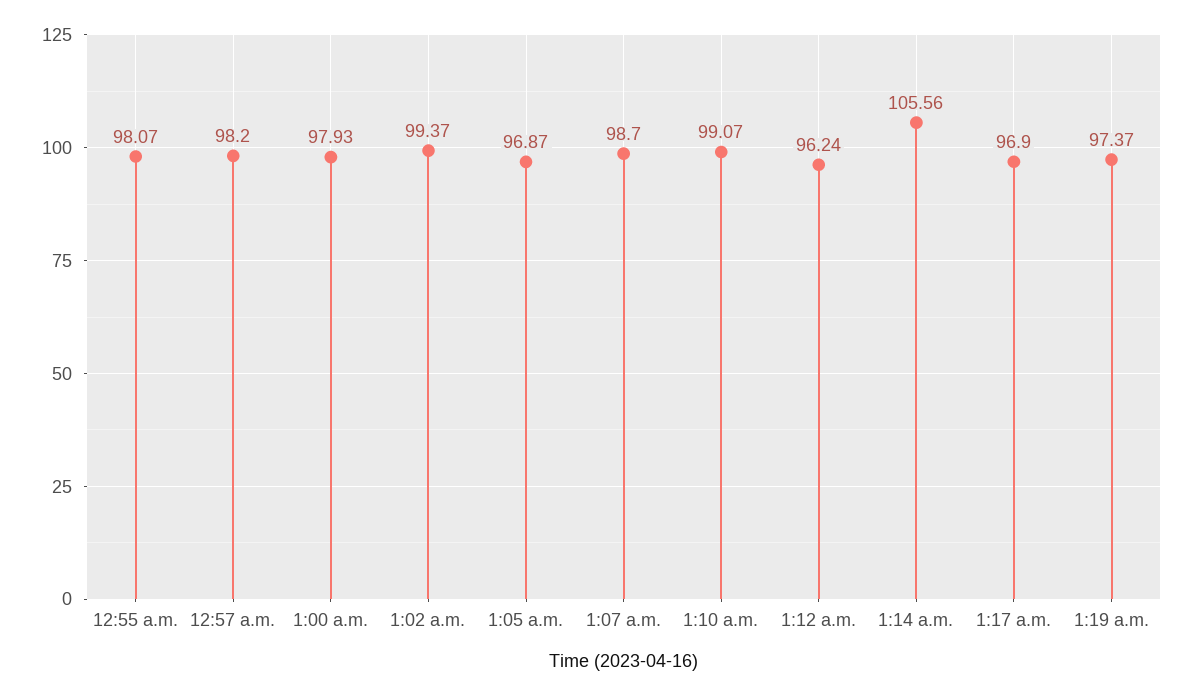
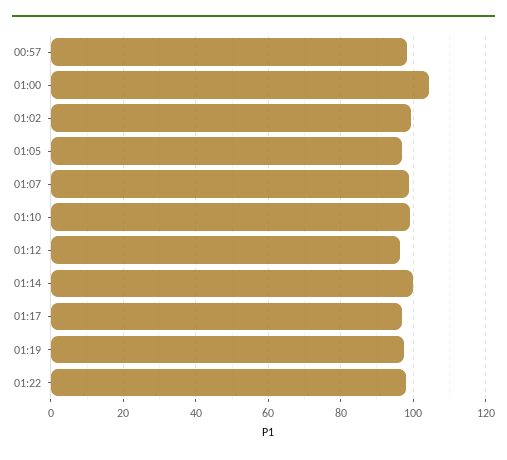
12:55 a.m.: 98.07 -> none
1:00 a.m.: 97.93 -> 104
1:14 a.m.: 105.56 -> 100
01:22: none -> 98

